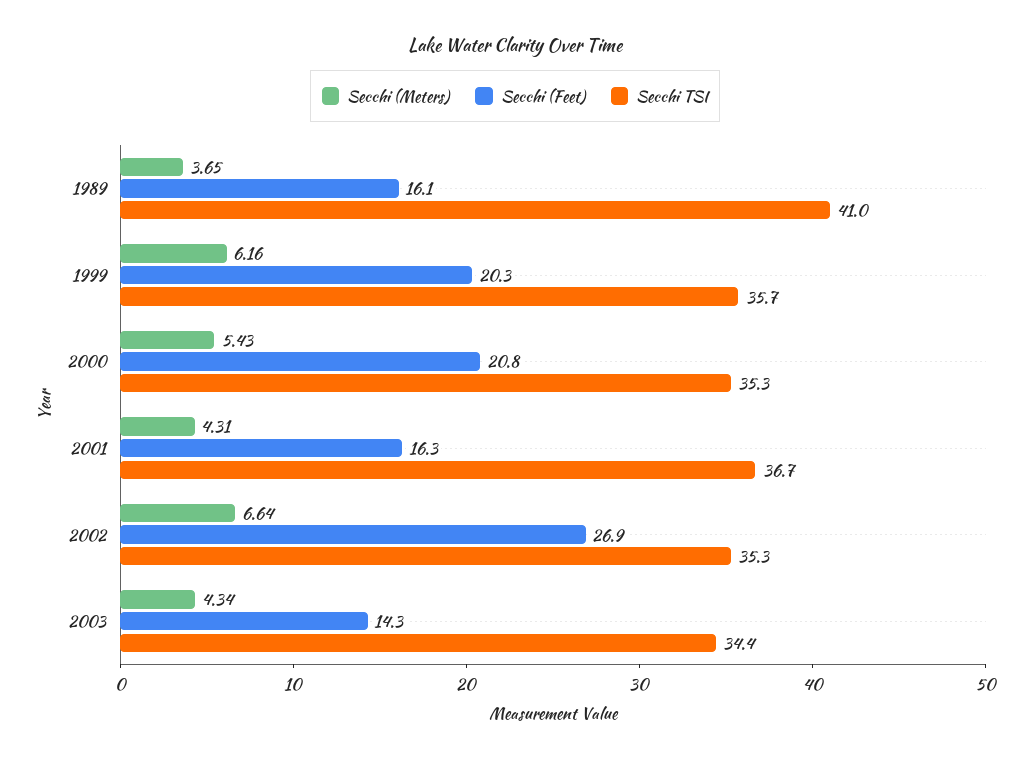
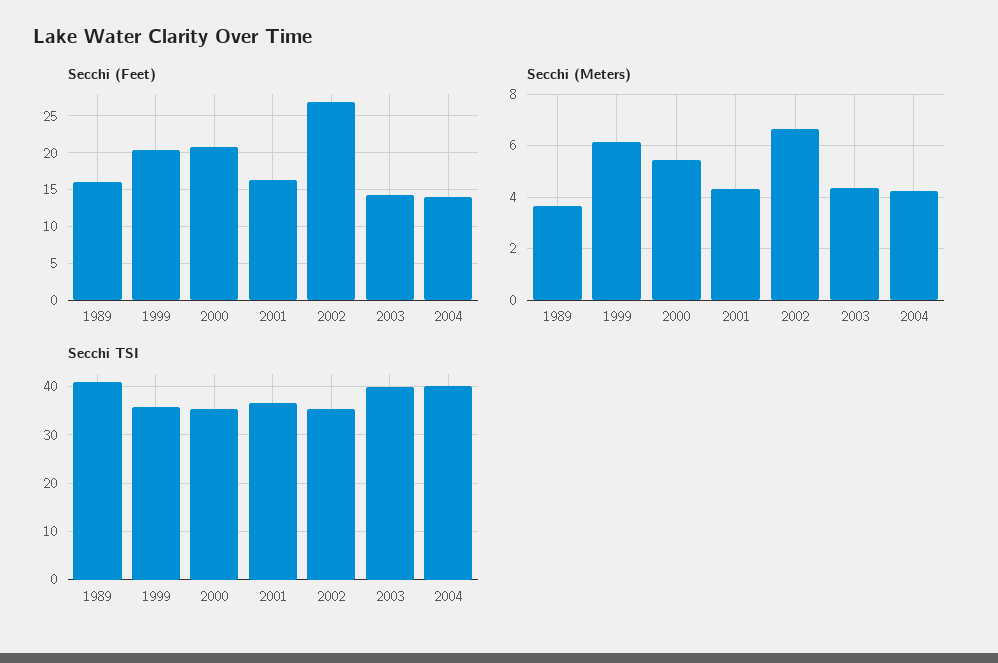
Secchi TSI, 2003: 34.4 -> 40
Secchi (Feet), 2004: none -> 14
Secchi (Meters), 2004: none -> 4.25
Secchi TSI, 2004: none -> 40

